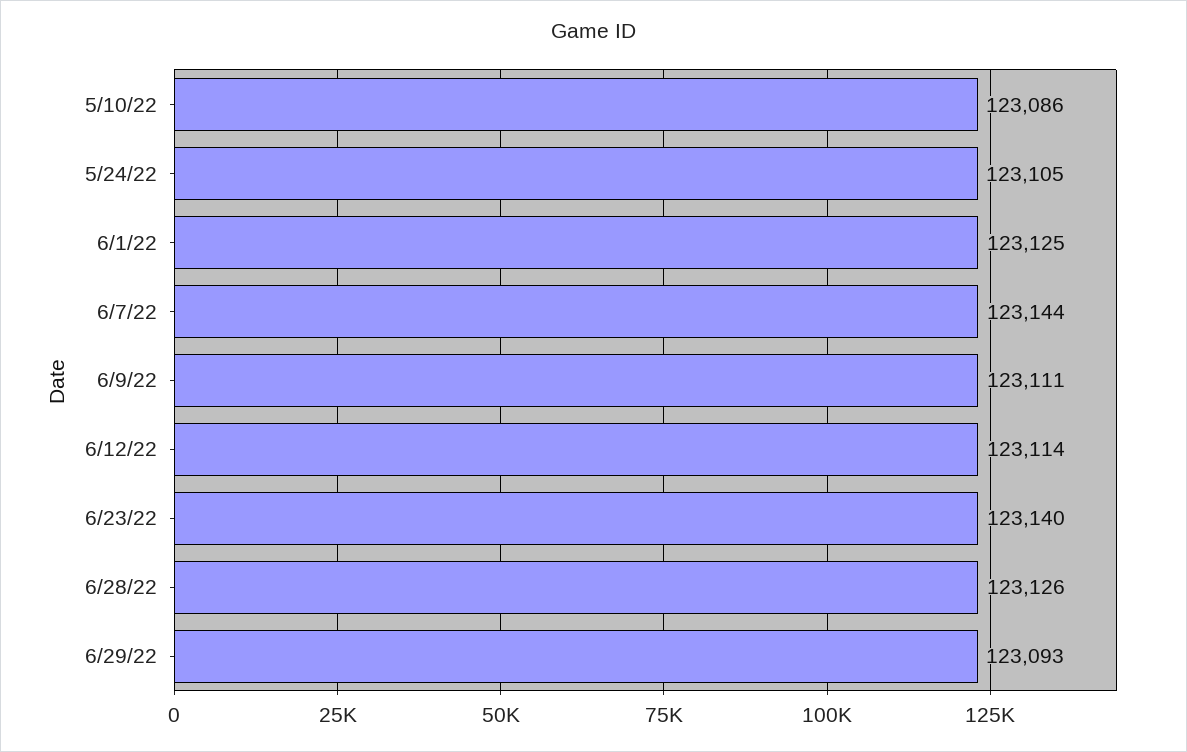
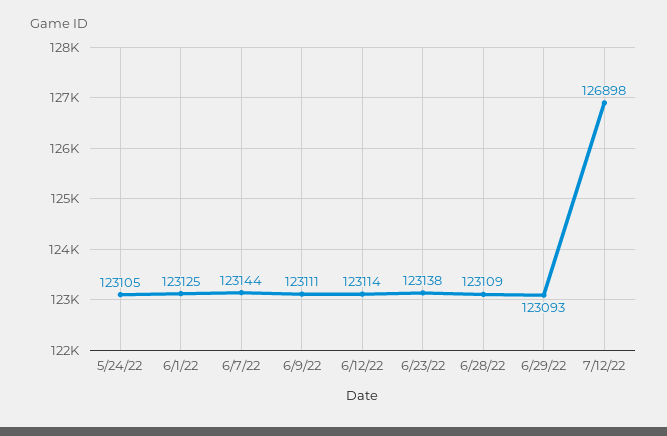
5/10/22: 123086 -> none
6/23/22: 123140 -> 123138
6/28/22: 123126 -> 123109
7/12/22: none -> 126898

